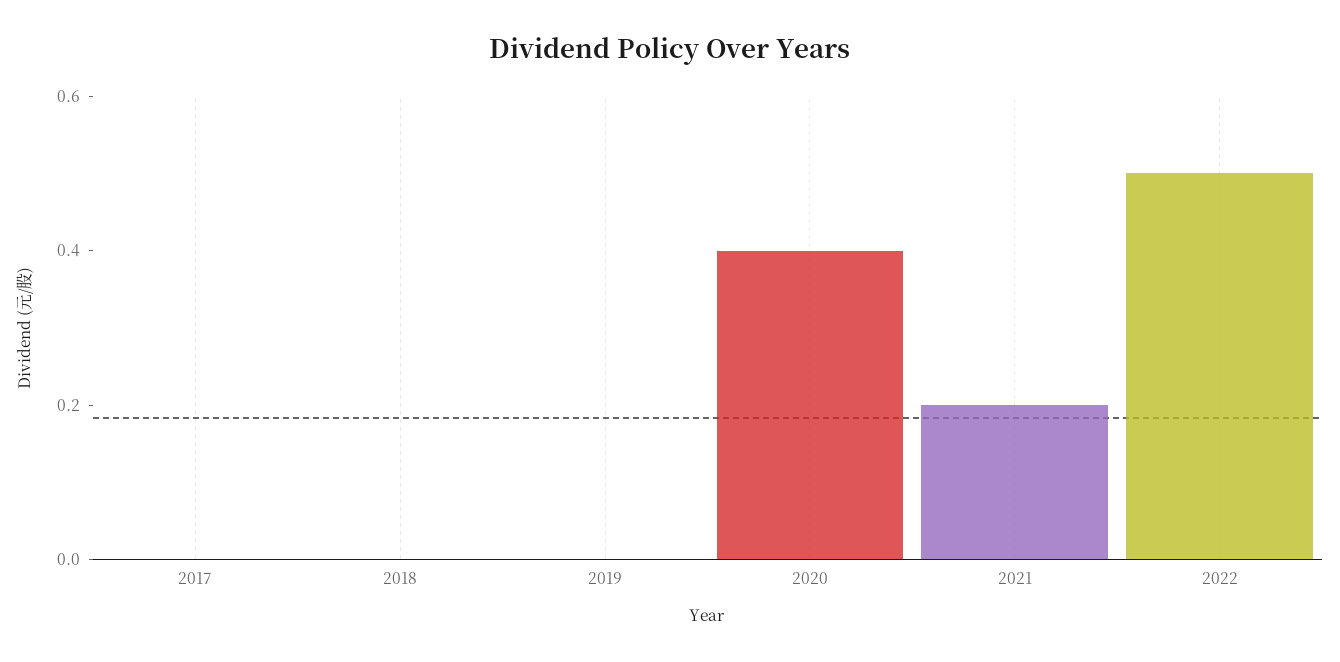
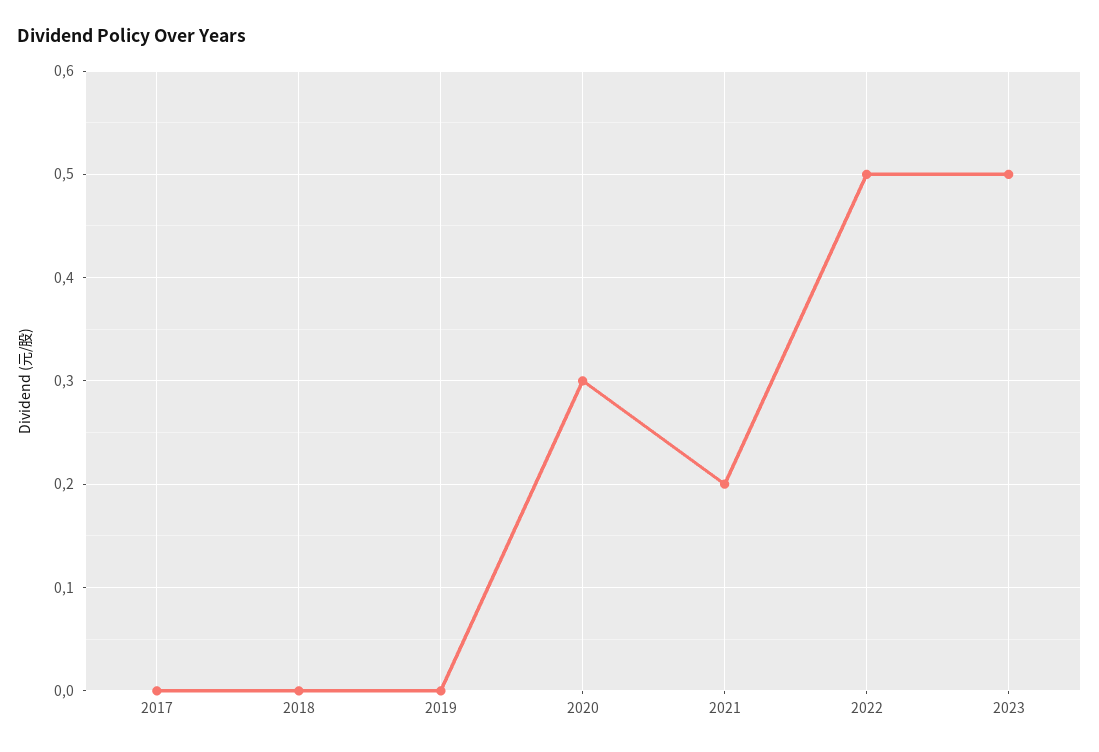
2020: 0.4 -> 0.3
2023: none -> 0.5

